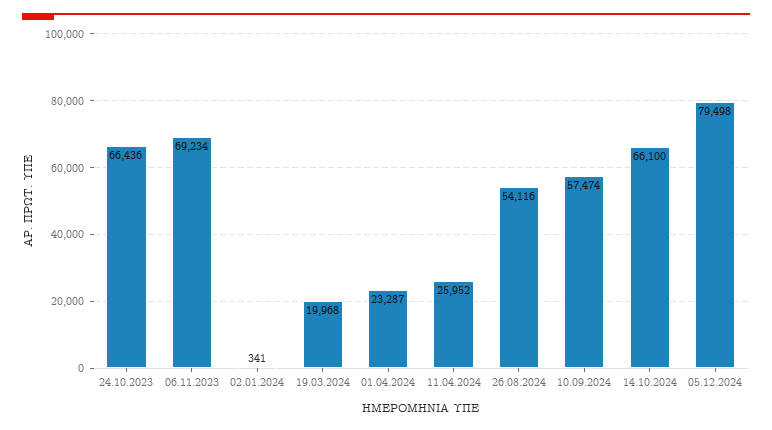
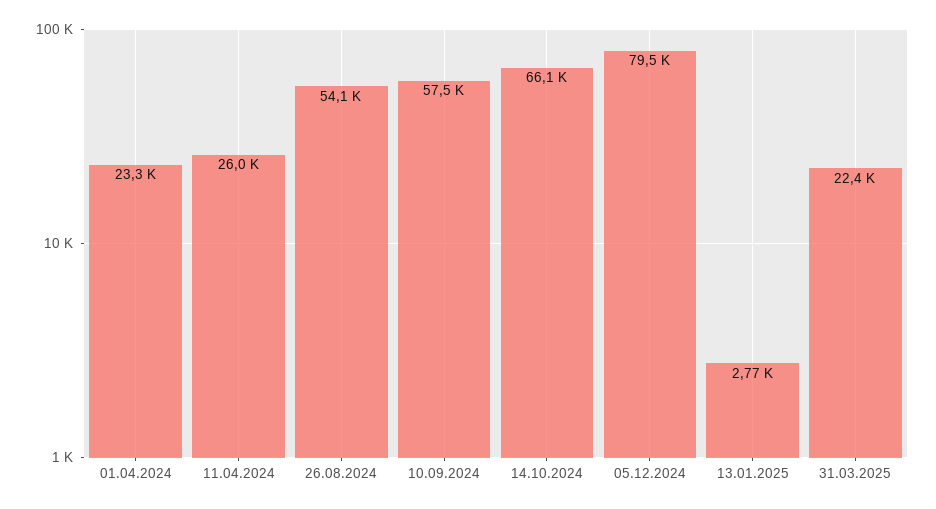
24.10.2023: 66436 -> none
06.11.2023: 69234 -> none
02.01.2024: 341 -> none
19.03.2024: 19968 -> none
13.01.2025: none -> 2770
31.03.2025: none -> 22400

